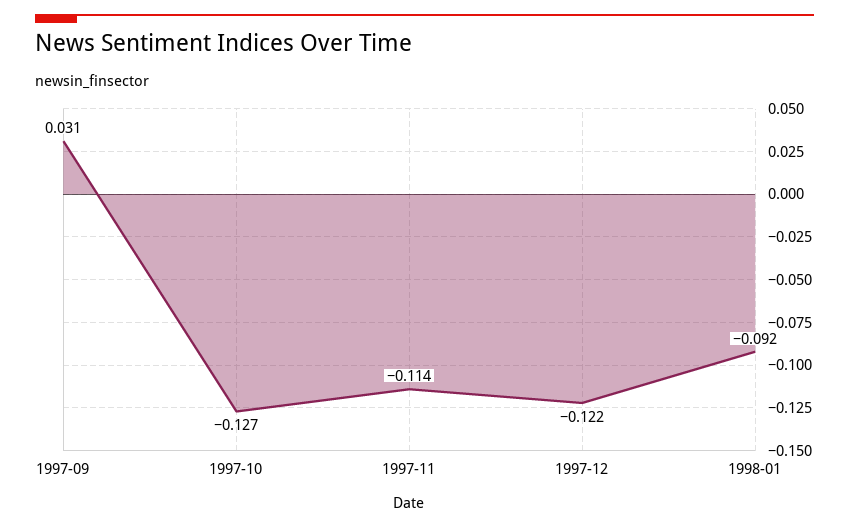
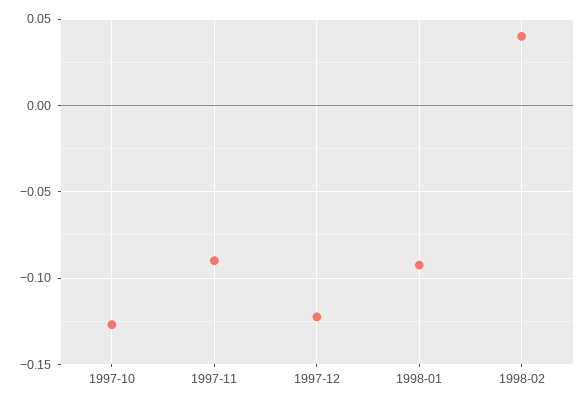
1997-09: 0.031 -> none
1997-11: -0.114 -> -0.09
1998-02: none -> 0.04

